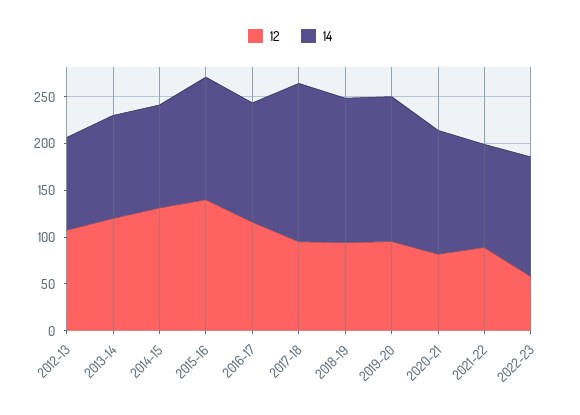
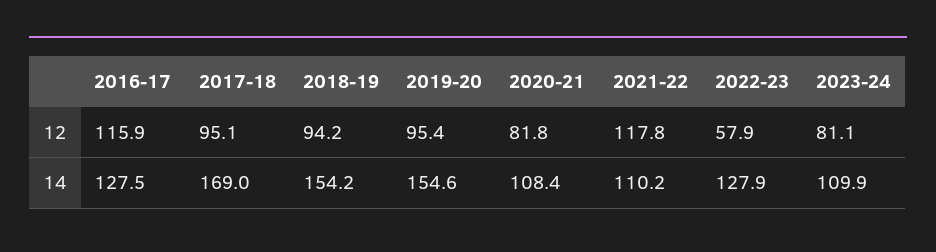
12, 2012-13: 110 -> none
14, 2012-13: 100 -> none
12, 2013-14: 120 -> none
14, 2013-14: 110 -> none
12, 2014-15: 130 -> none
14, 2014-15: 110 -> none
12, 2015-16: 140 -> none
14, 2015-16: 130 -> none
14, 2020-21: 130 -> 108.4
12, 2021-22: 90 -> 117.8
12, 2023-24: none -> 81.1
14, 2023-24: none -> 109.9

